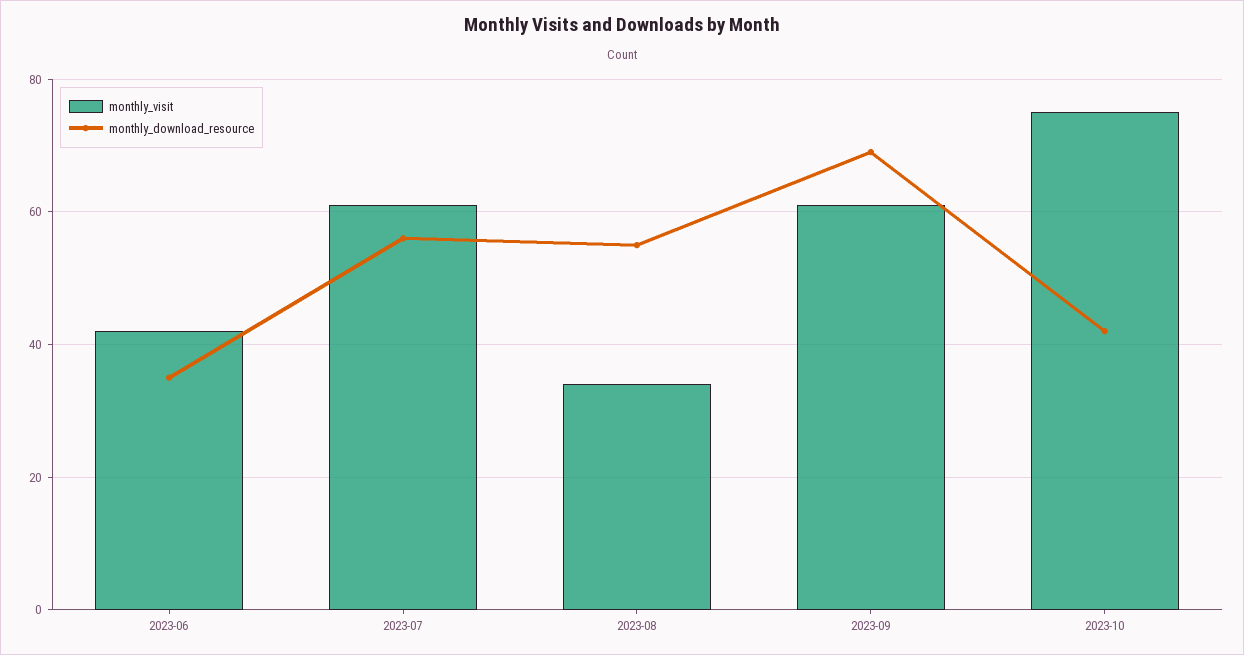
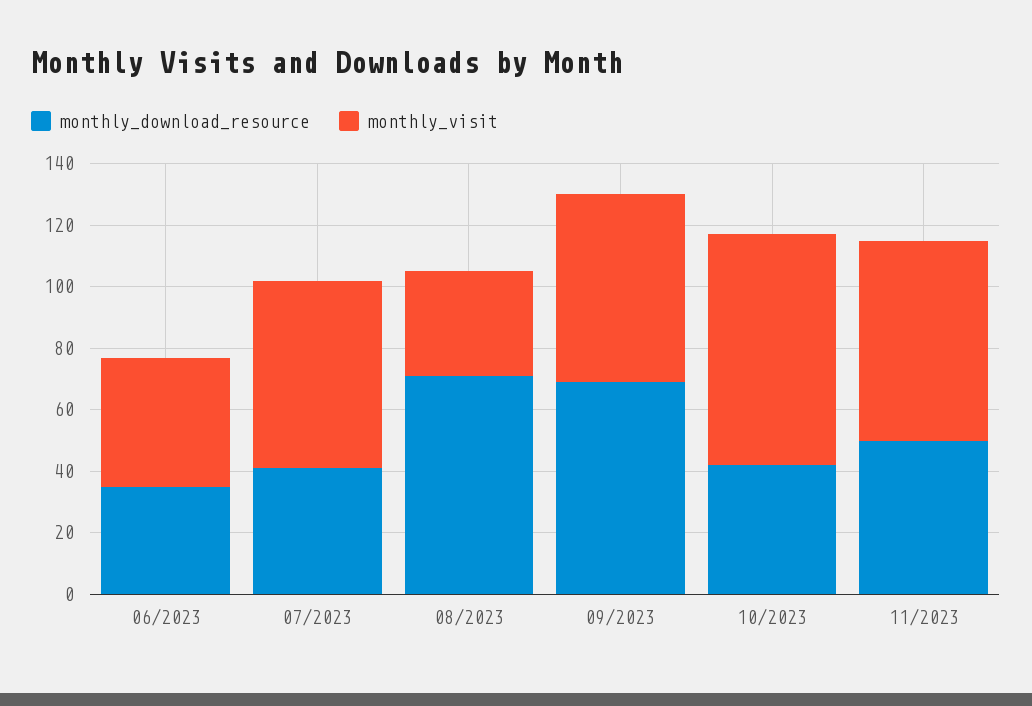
monthly_download_resource, 2023-07: 55 -> 40
monthly_download_resource, 2023-08: 55 -> 70
monthly_download_resource, 11/2023: none -> 50
monthly_visit, 11/2023: none -> 65

